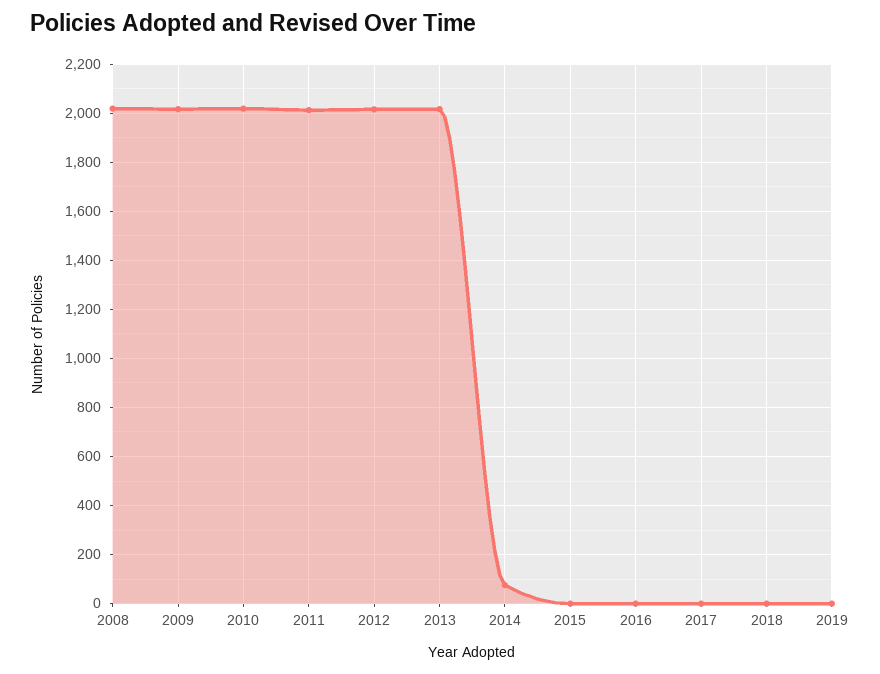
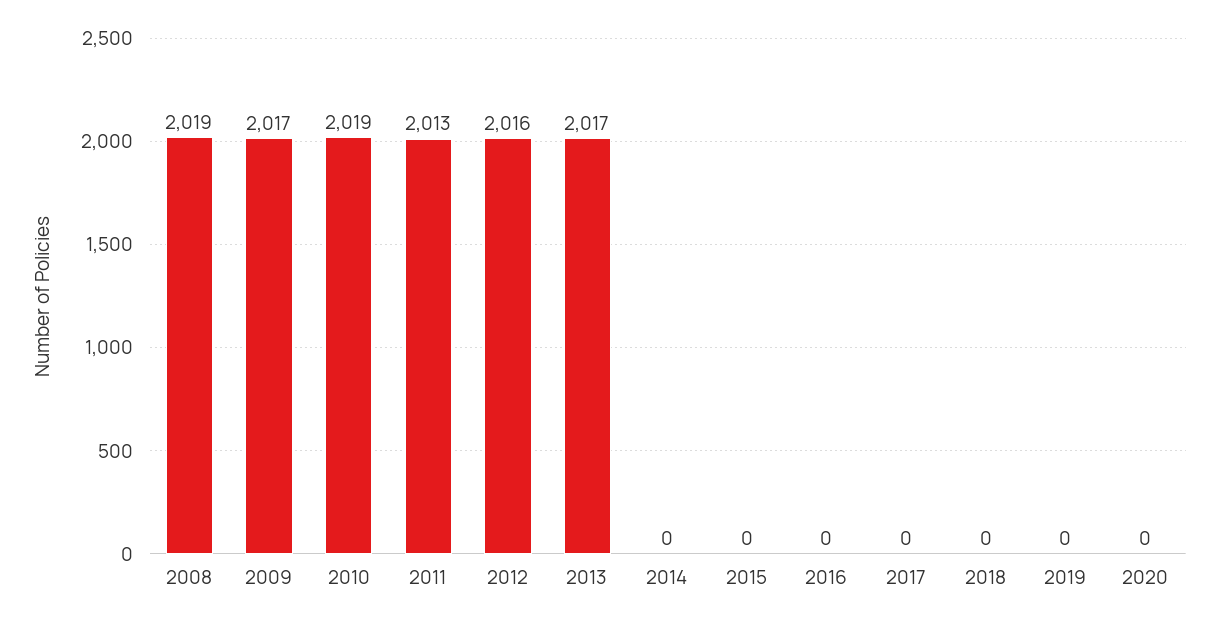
2014: 75 -> 0
2020: none -> 0

